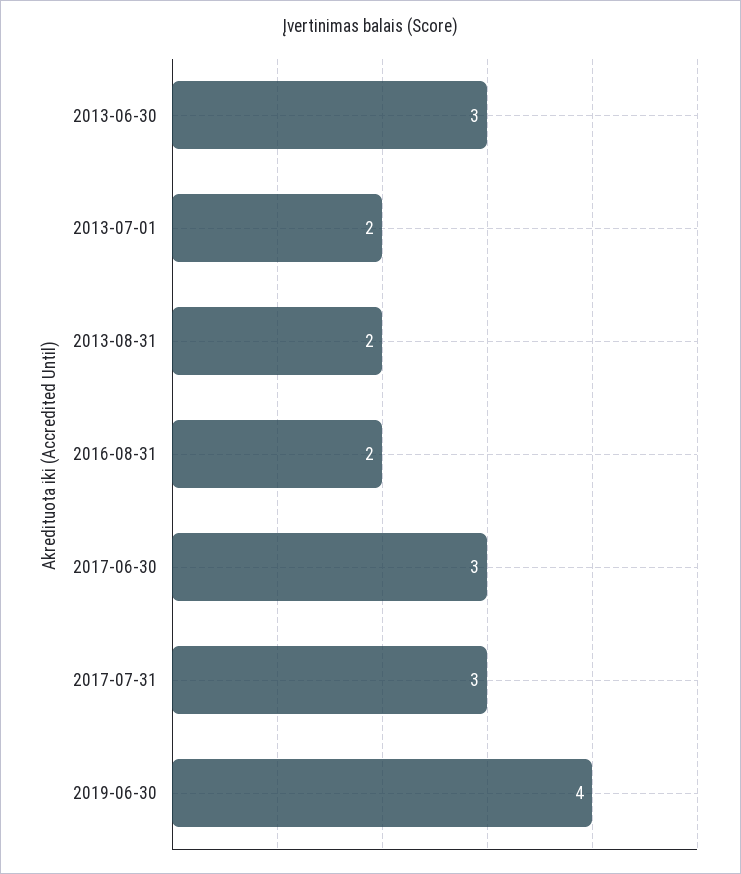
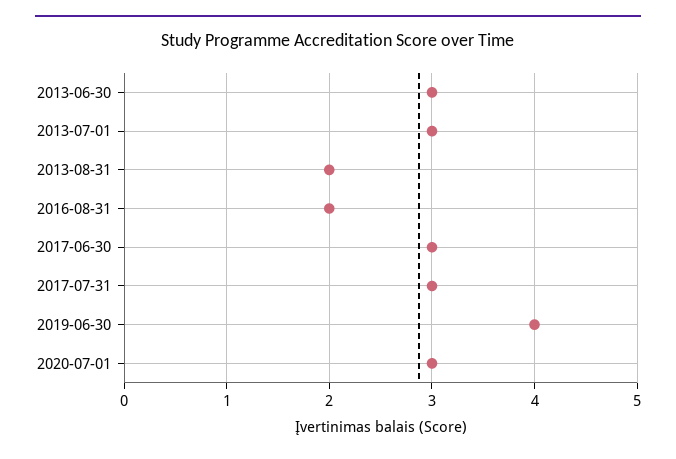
2013-07-01: 2 -> 3
2020-07-01: none -> 3

